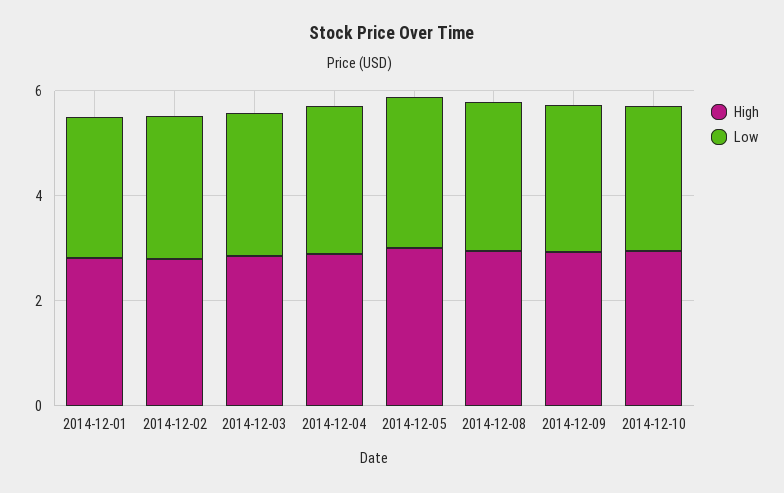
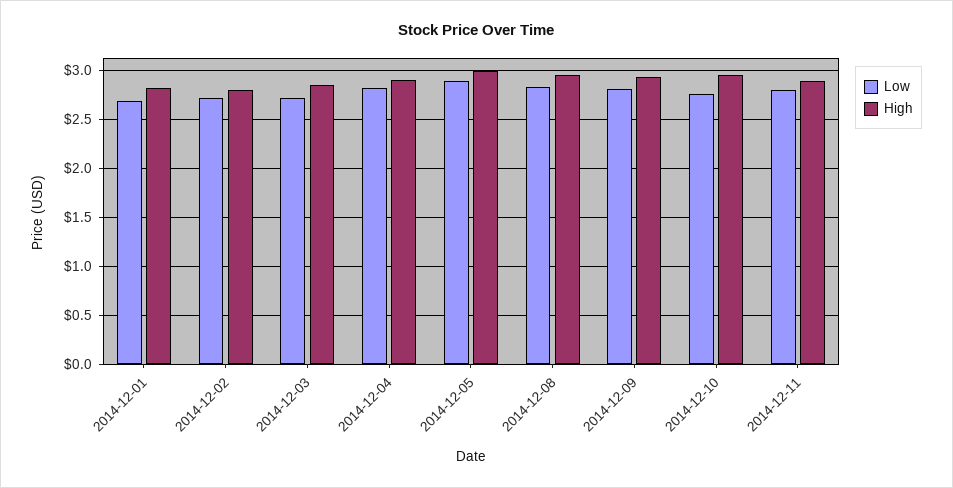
Low, 2014-12-11: none -> 2.8
High, 2014-12-11: none -> 2.9

